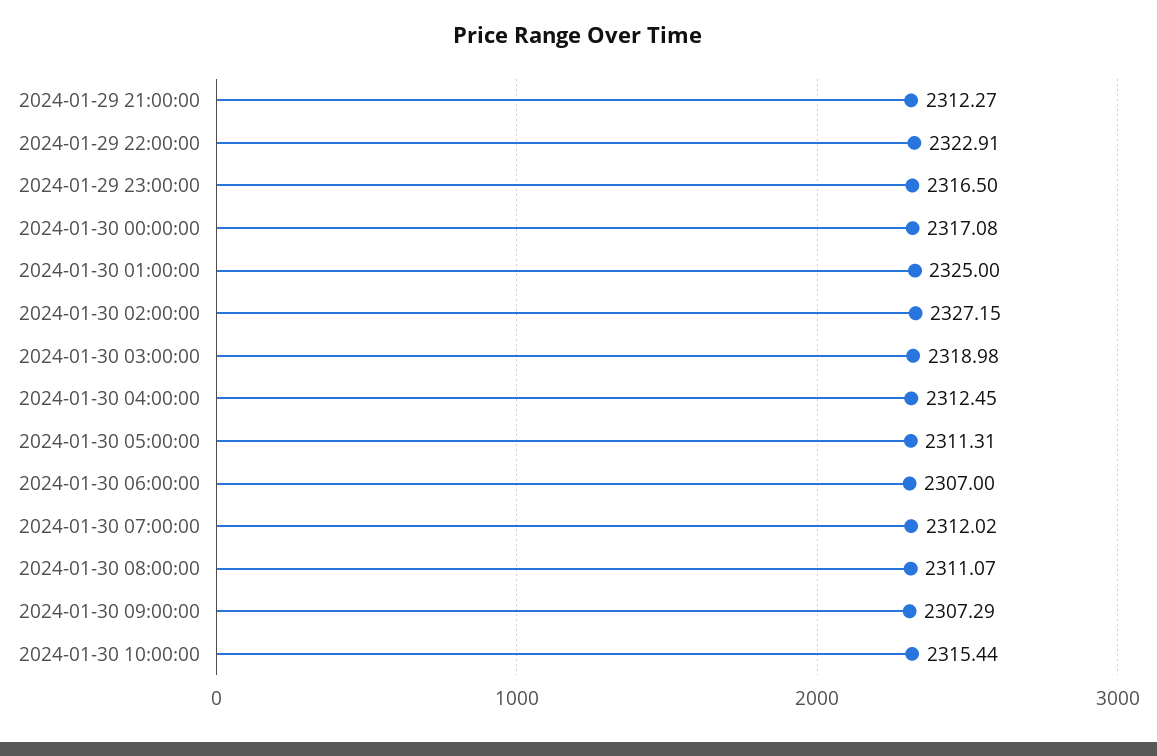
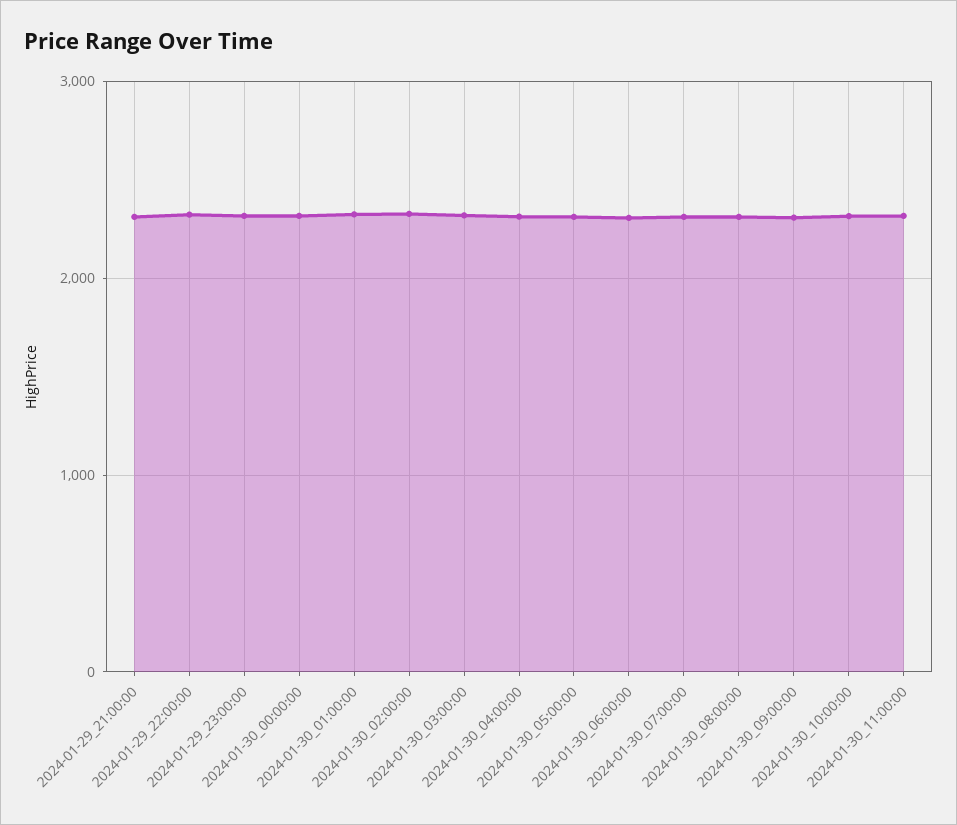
2024-01-30_11:00:00: none -> 2300

